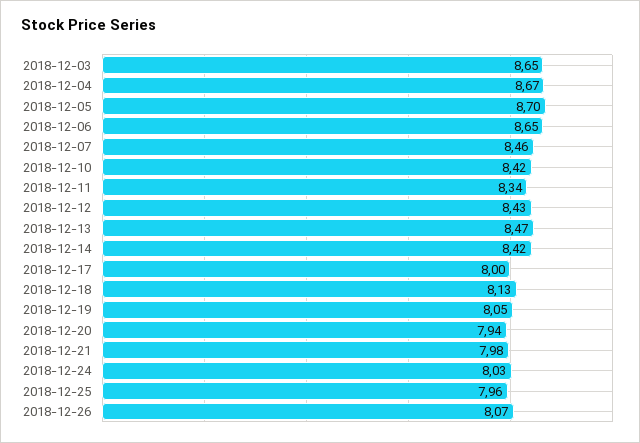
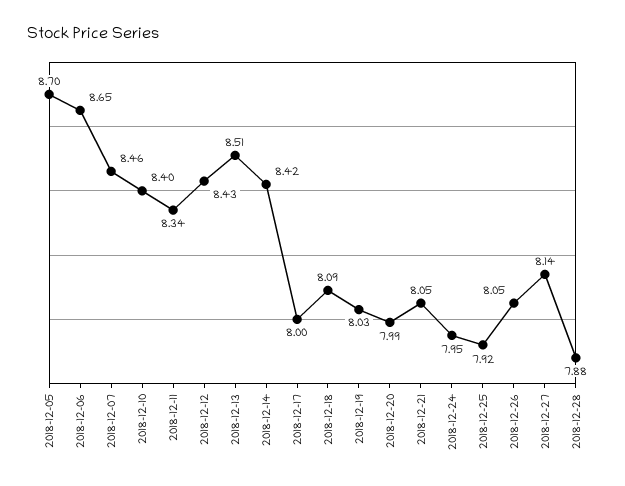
2018-12-03: 8.65 -> none
2018-12-04: 8.67 -> none
2018-12-10: 8.42 -> 8.4
2018-12-13: 8.47 -> 8.51
2018-12-18: 8.13 -> 8.09
2018-12-19: 8.05 -> 8.03
2018-12-20: 7.94 -> 7.99
2018-12-21: 7.98 -> 8.05
2018-12-24: 8.03 -> 7.95
2018-12-25: 7.96 -> 7.92
2018-12-26: 8.07 -> 8.05
2018-12-27: none -> 8.14
2018-12-28: none -> 7.88

